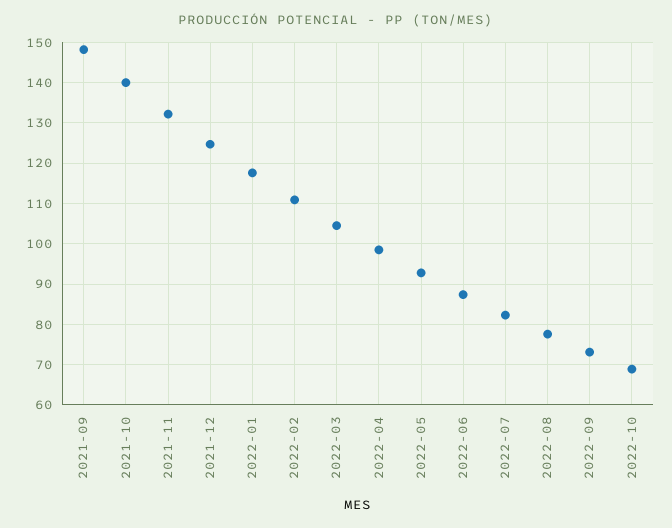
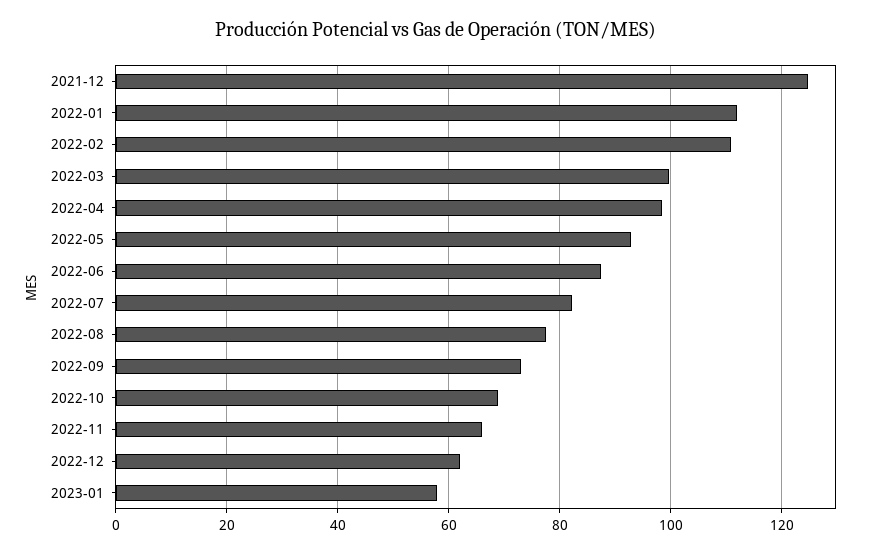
2021-09: 148 -> none
2021-10: 140 -> none
2021-11: 132 -> none
2022-01: 118 -> 112
2022-03: 104 -> 100
2022-11: none -> 66
2022-12: none -> 62
2023-01: none -> 58

